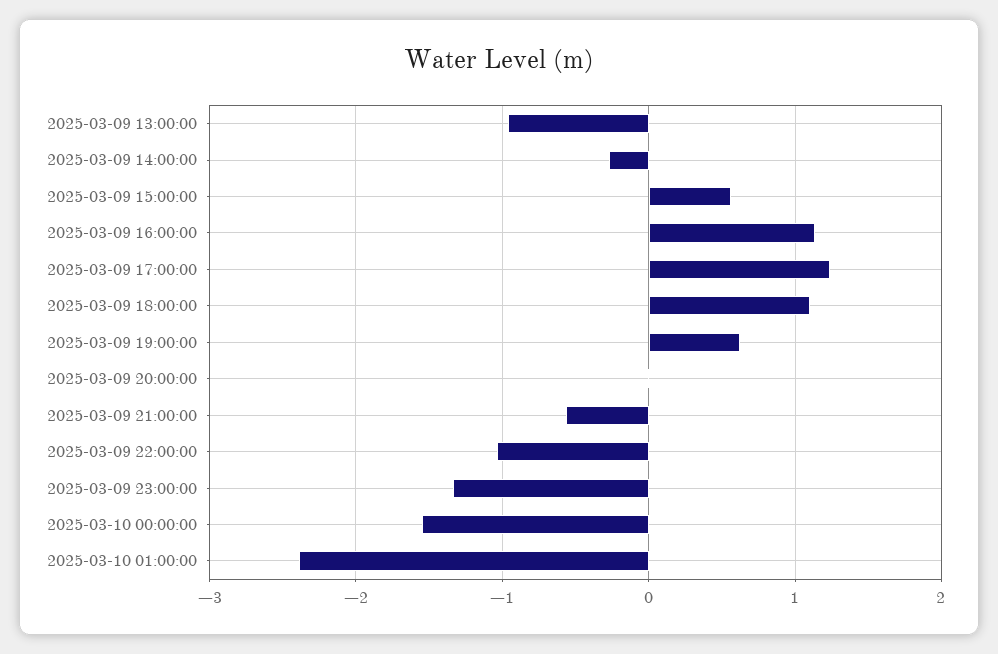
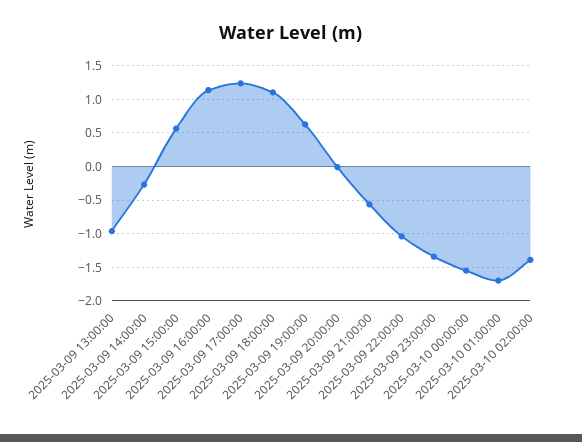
2025-03-10 01:00:00: -2.4 -> -1.7
2025-03-10 02:00:00: none -> -1.4

